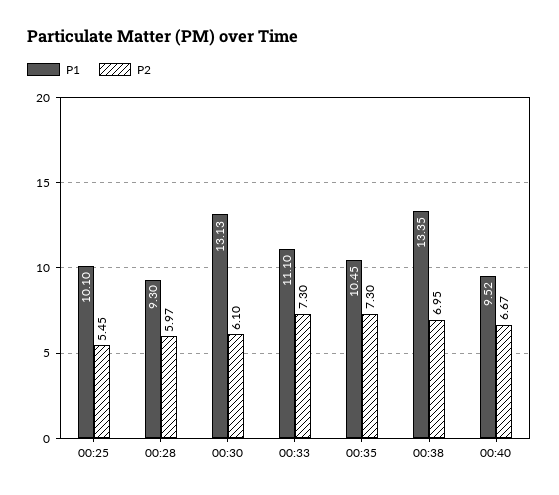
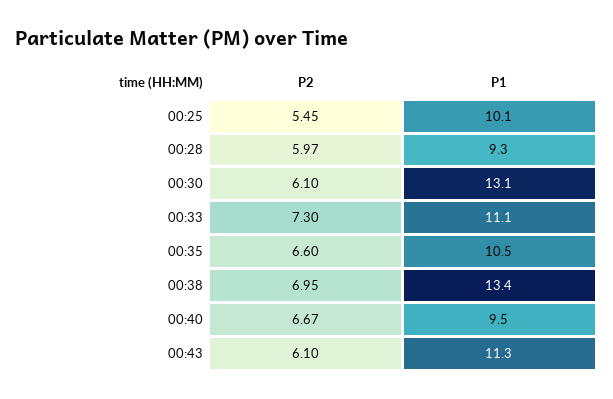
P2, 00:35: 7.3 -> 6.6
P2, 00:43: none -> 6.1
P1, 00:43: none -> 11.3

